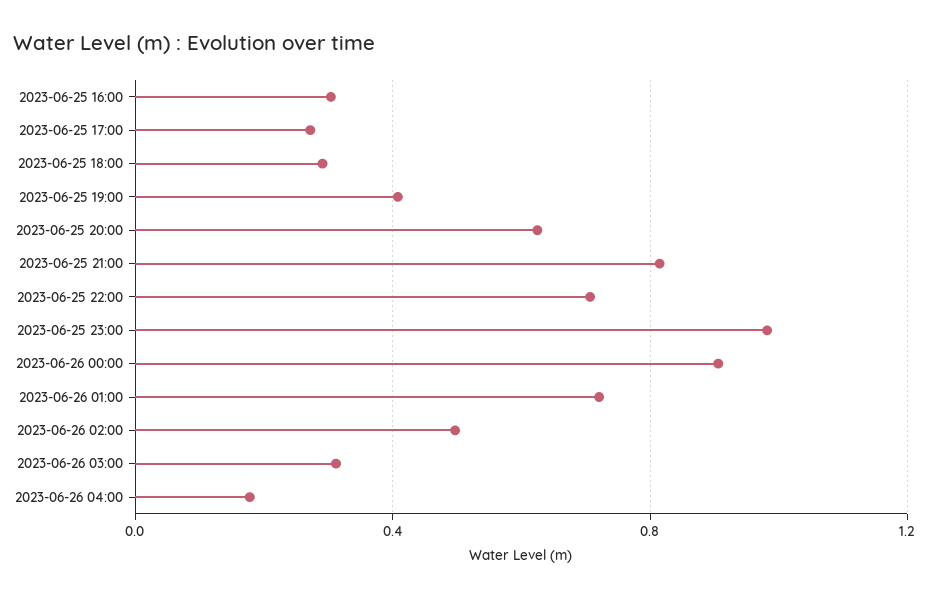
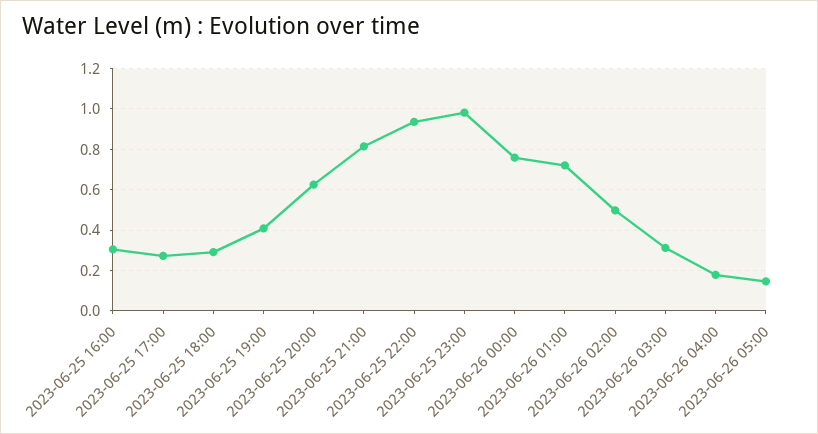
2023-06-25 22:00: 0.7 -> 0.95
2023-06-26 00:00: 0.9 -> 0.75
2023-06-26 05:00: none -> 0.15

